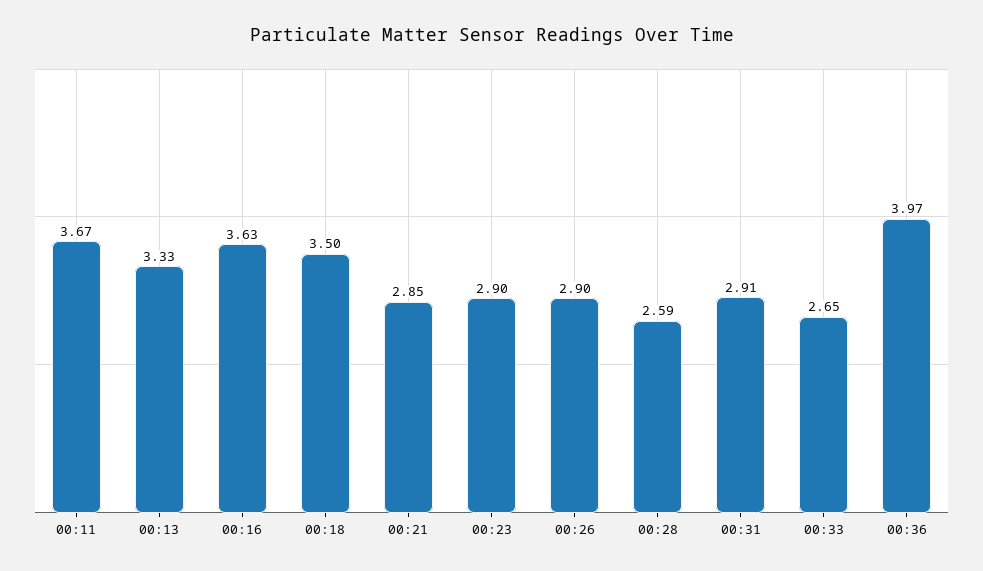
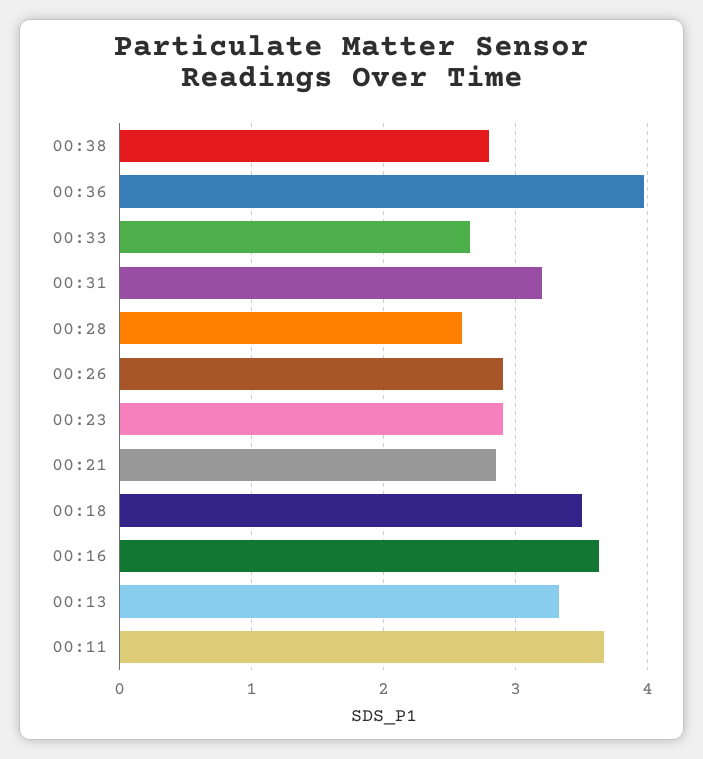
00:31: 2.91 -> 3.2
00:38: none -> 2.8

